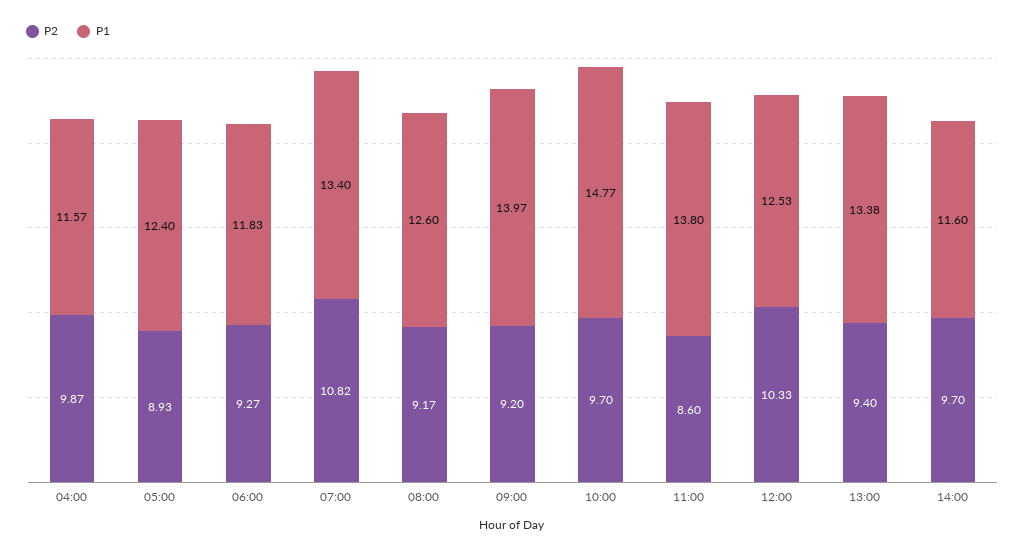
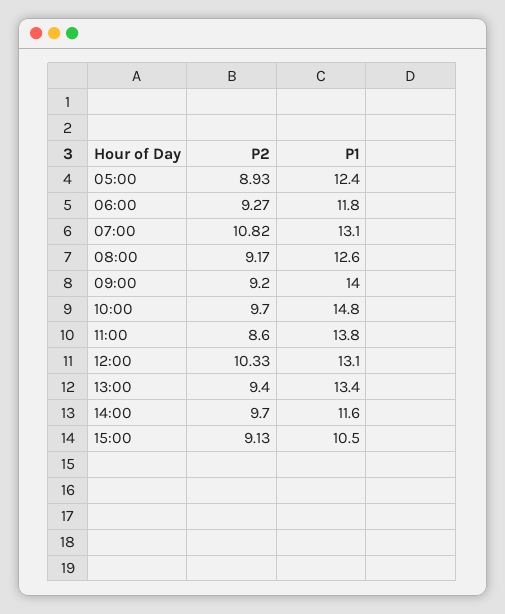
P2, 04:00: 9.87 -> none
P1, 04:00: 11.57 -> none
P1, 07:00: 13.4 -> 13.1
P1, 12:00: 12.53 -> 13.1
P2, 15:00: none -> 9.13
P1, 15:00: none -> 10.5

